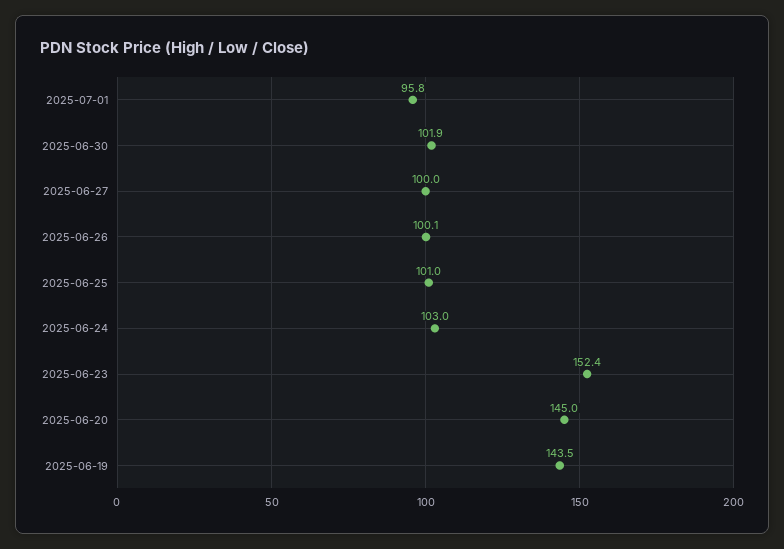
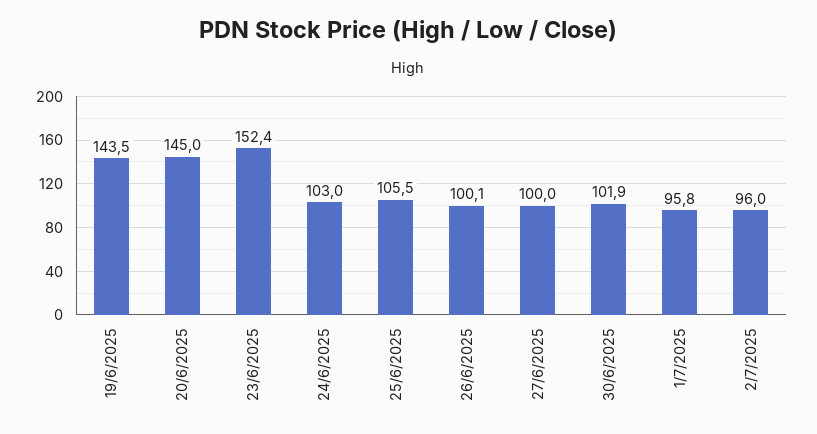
2025-06-25: 101 -> 105.5
2/7/2025: none -> 96

